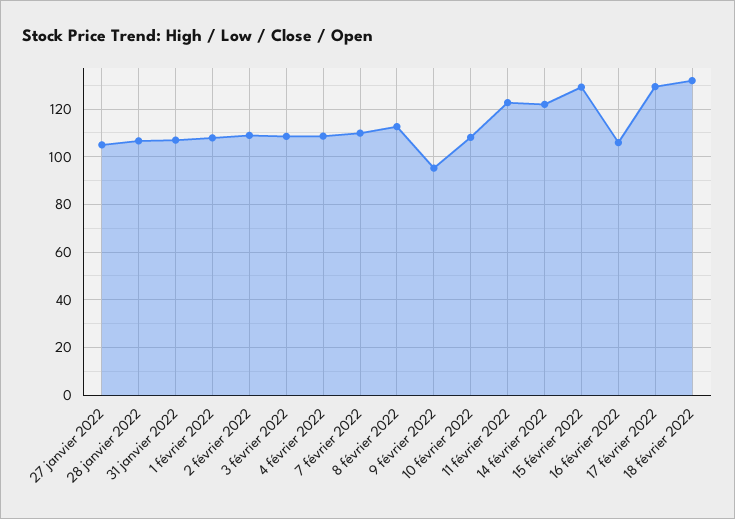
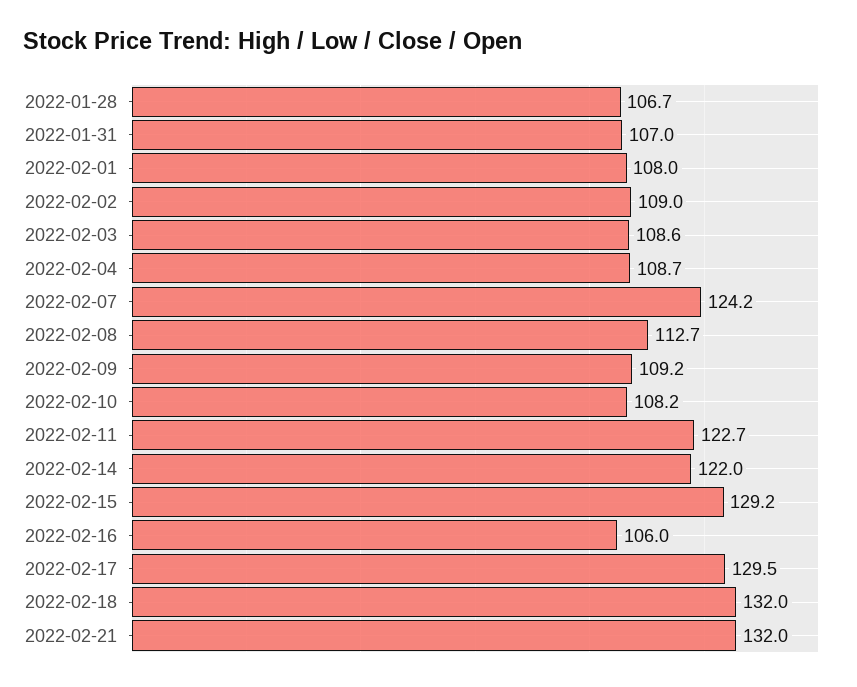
27 janvier 2022: 105 -> none
7 février 2022: 110 -> 124.2
9 février 2022: 95 -> 109.2
2022-02-21: none -> 132

